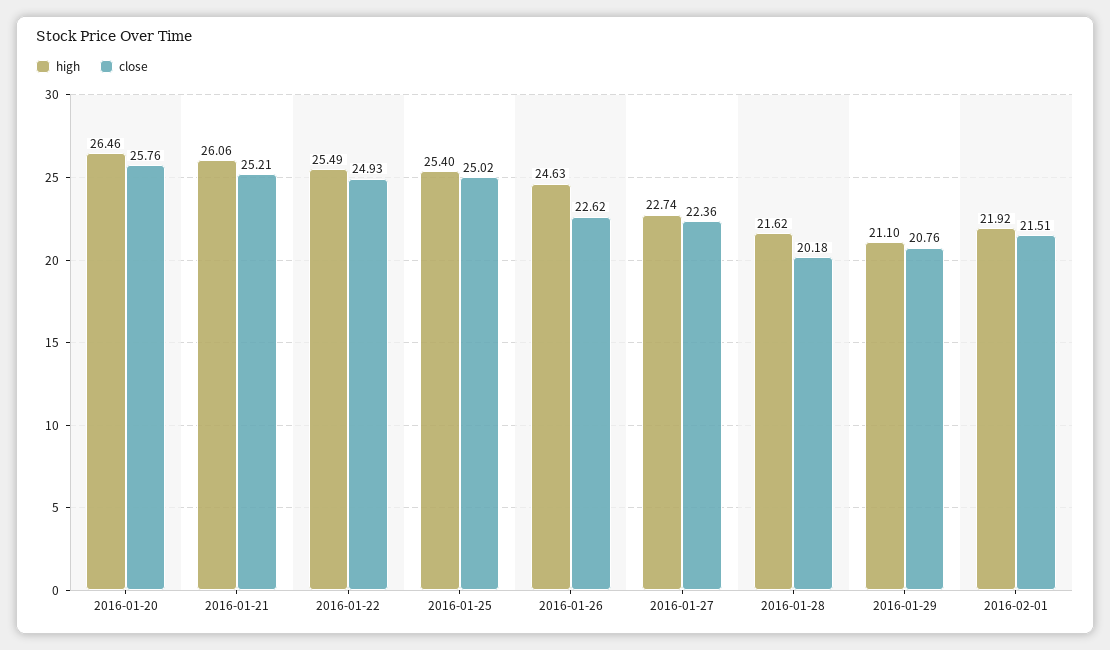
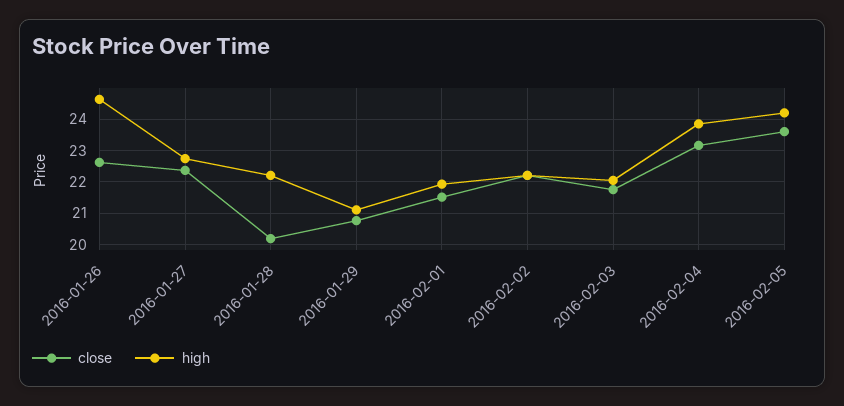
high, 2016-01-20: 26.46 -> none
close, 2016-01-20: 25.76 -> none
high, 2016-01-21: 26.06 -> none
close, 2016-01-21: 25.21 -> none
high, 2016-01-22: 25.49 -> none
close, 2016-01-22: 24.93 -> none
high, 2016-01-25: 25.4 -> none
close, 2016-01-25: 25.02 -> none
high, 2016-01-28: 21.62 -> 22.2
close, 2016-02-02: none -> 22.2
high, 2016-02-02: none -> 22.2
close, 2016-02-03: none -> 21.8
high, 2016-02-03: none -> 22
close, 2016-02-04: none -> 23.2
high, 2016-02-04: none -> 23.8
close, 2016-02-05: none -> 23.6
high, 2016-02-05: none -> 24.2

